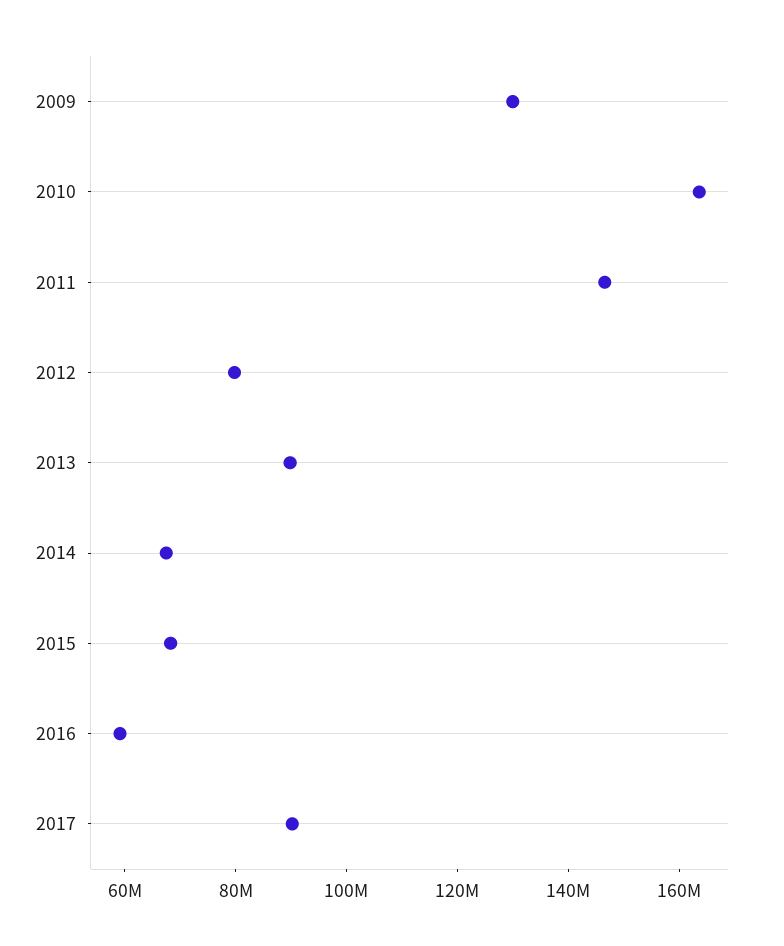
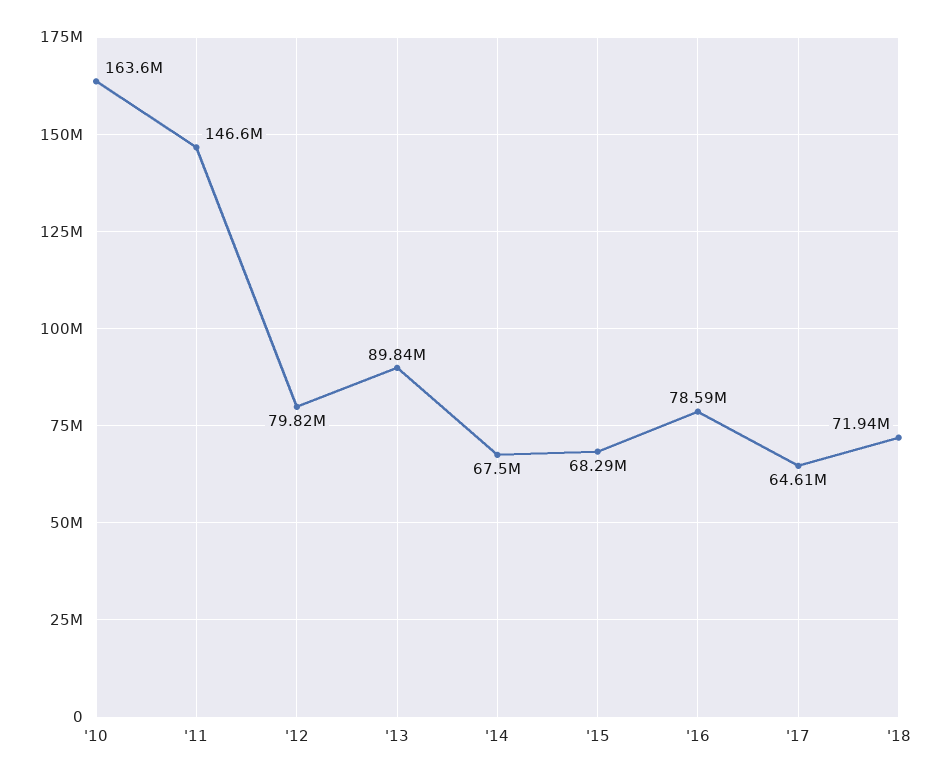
2009: 130000000 -> none
2016: 60000000 -> 78590000
2017: 90000000 -> 64610000
'18: none -> 71940000

